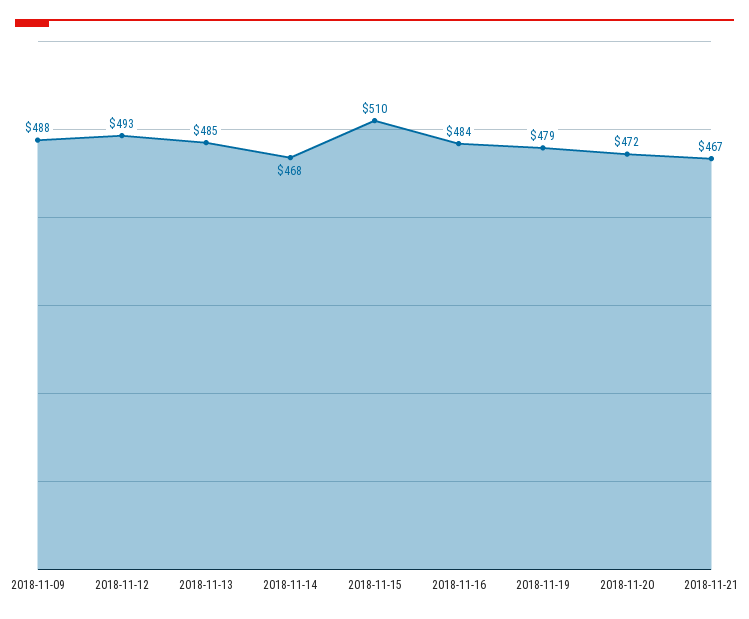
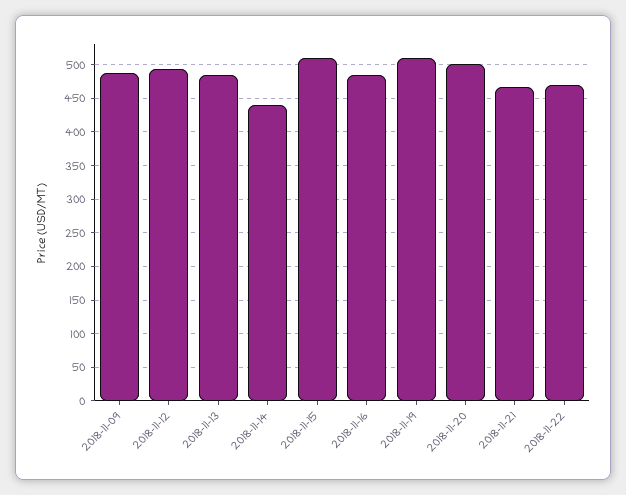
2018-11-14: 468 -> 440
2018-11-19: 479 -> 510
2018-11-20: 472 -> 500
2018-11-22: none -> 470

